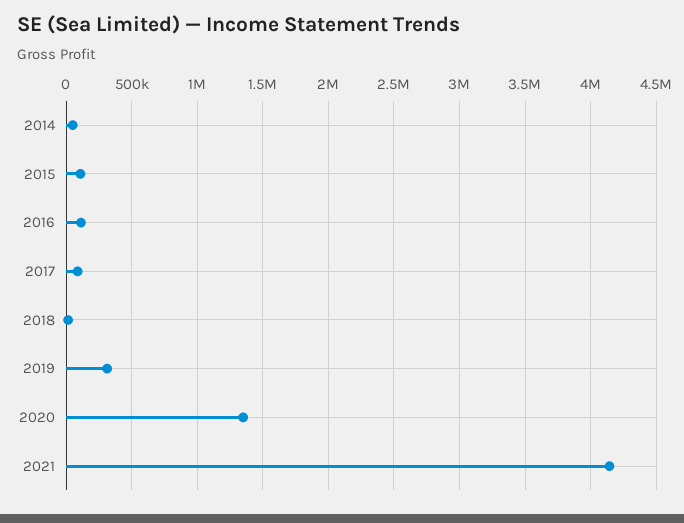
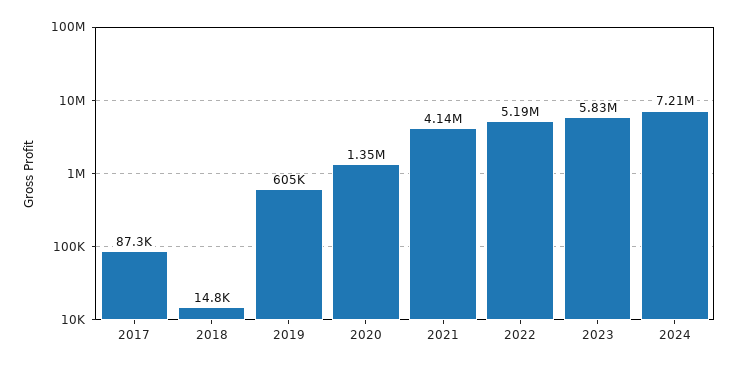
2014: 50000 -> none
2015: 100000 -> none
2016: 100000 -> none
2019: 300000 -> 605000
2022: none -> 5190000
2023: none -> 5830000
2024: none -> 7210000

